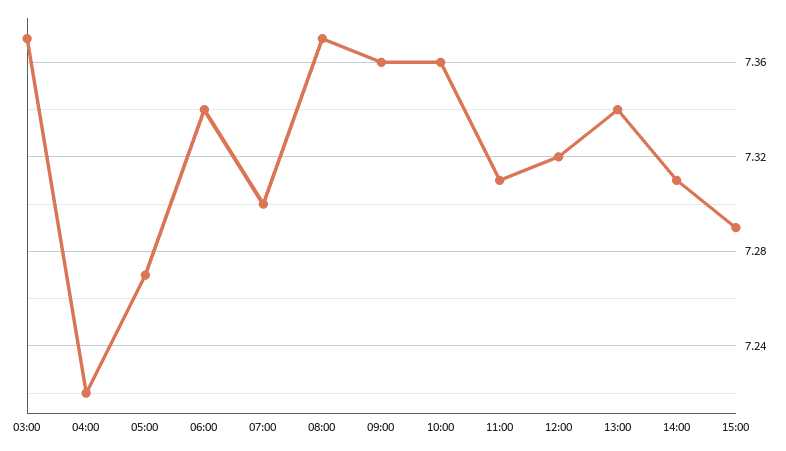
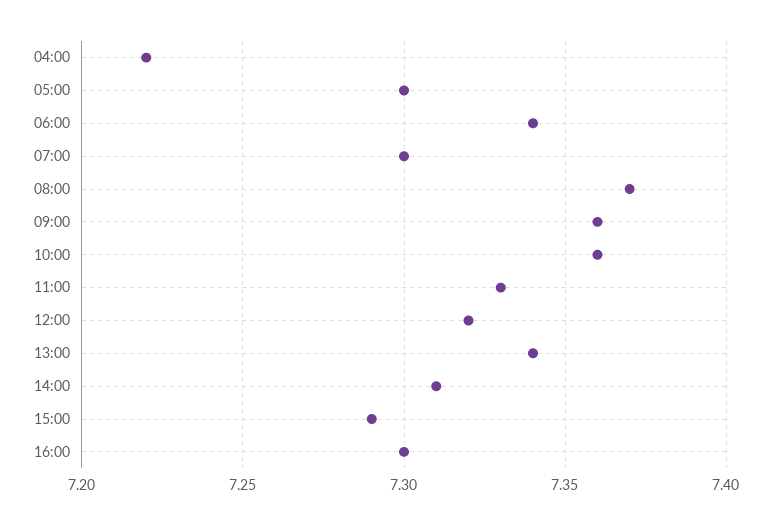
03:00: 7.37 -> none
05:00: 7.27 -> 7.3
11:00: 7.31 -> 7.33
16:00: none -> 7.3

